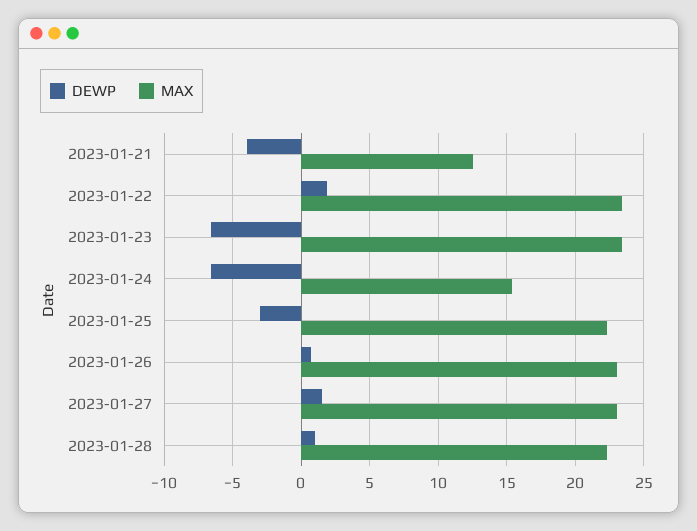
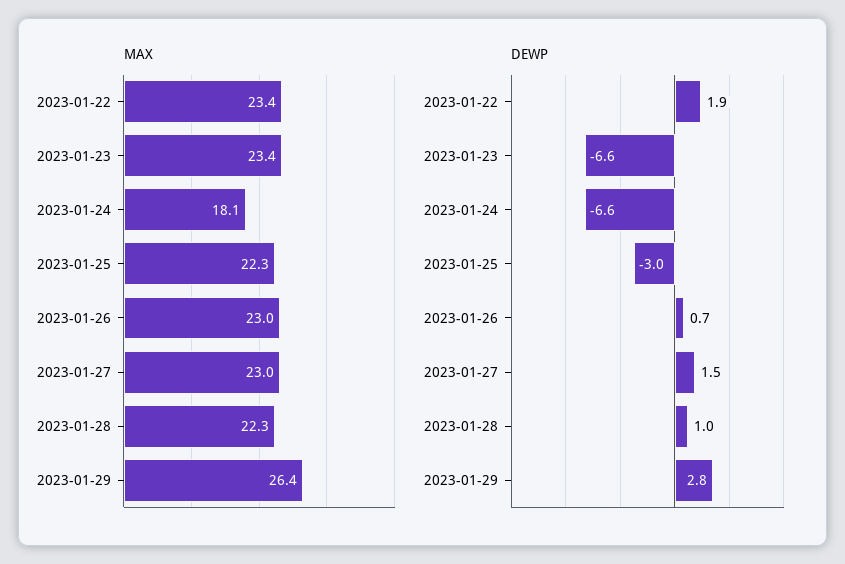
DEWP, 2023-01-21: -4 -> none
MAX, 2023-01-21: 12.5 -> none
MAX, 2023-01-24: 15.5 -> 18.1
MAX, 2023-01-29: none -> 26.4
DEWP, 2023-01-29: none -> 2.8

